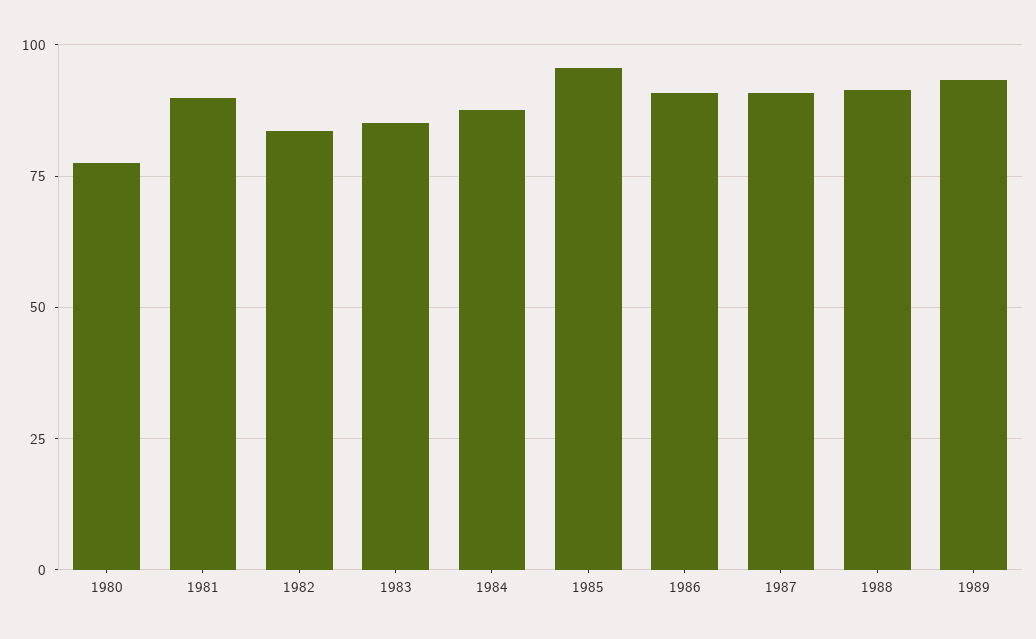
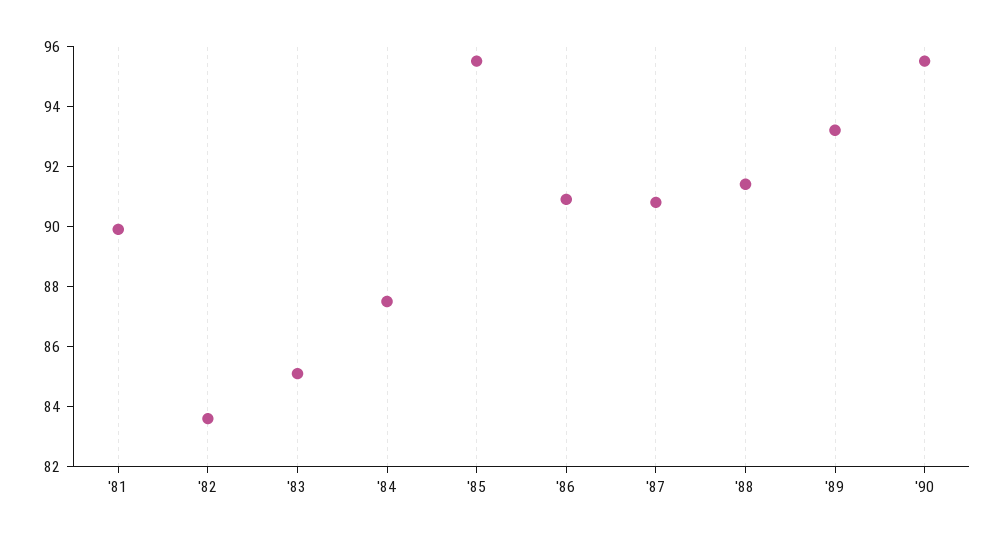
1980: 77.5 -> none
'90: none -> 95.5

